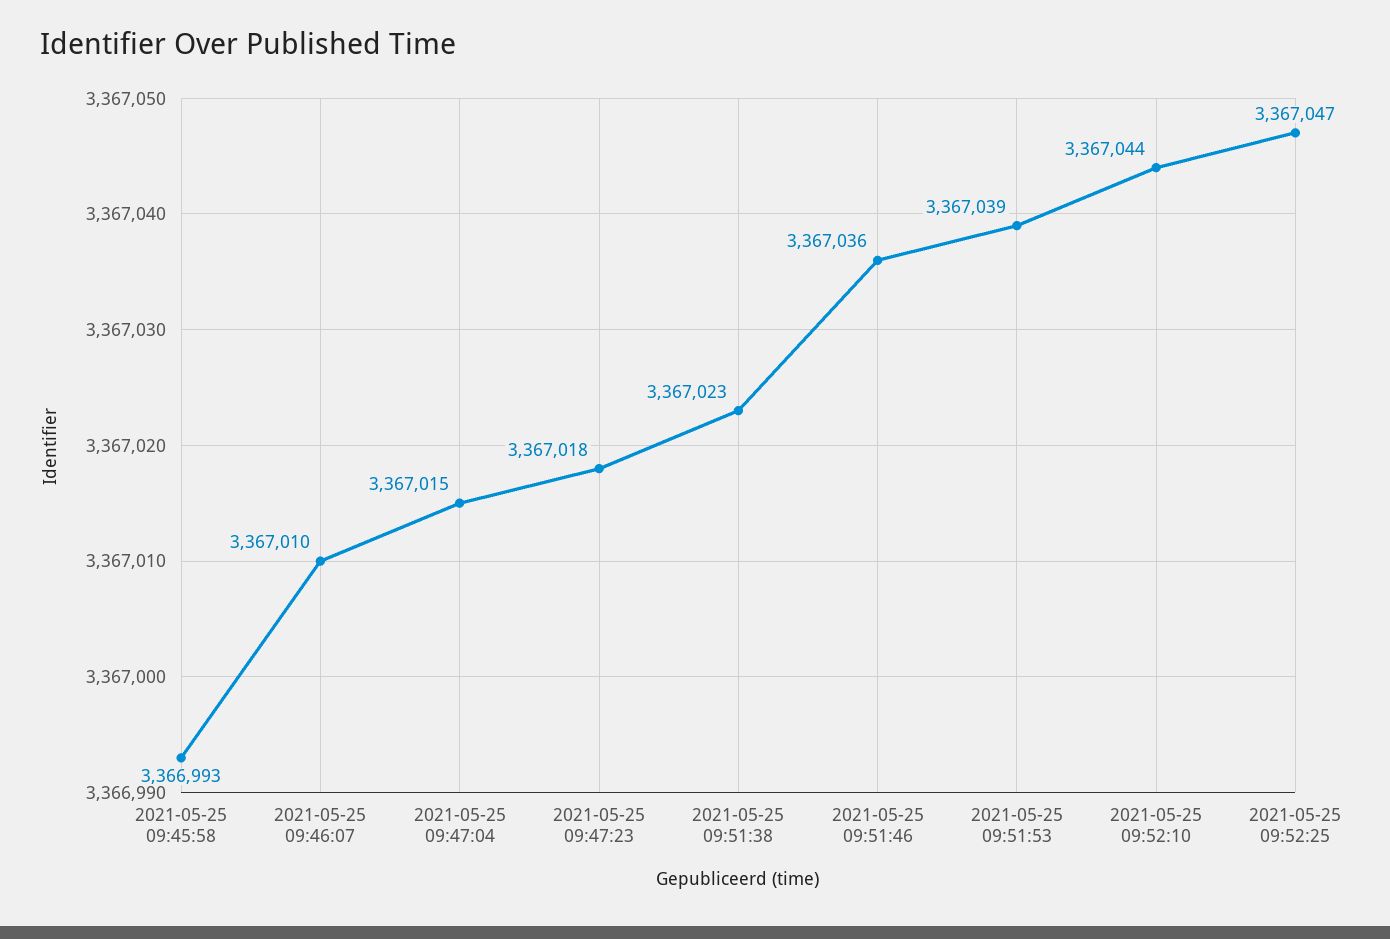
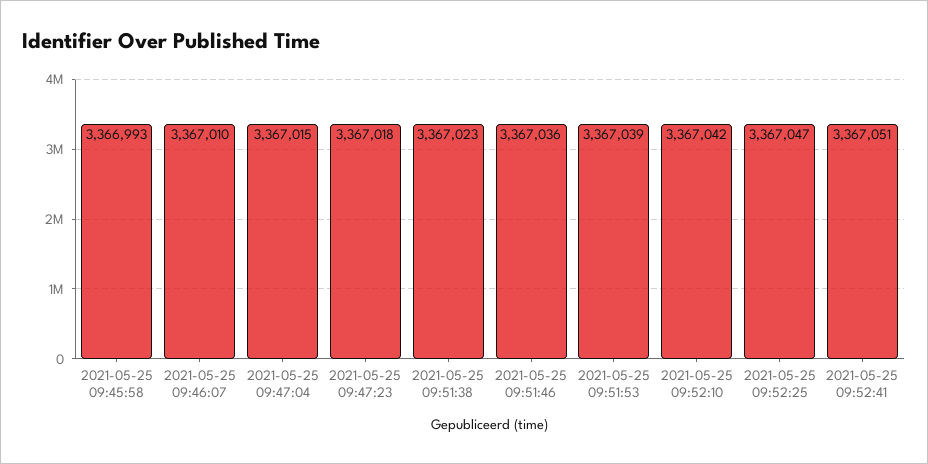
2021-05-25 09:52:10: 3367044 -> 3367042
2021-05-25 09:52:41: none -> 3367051

